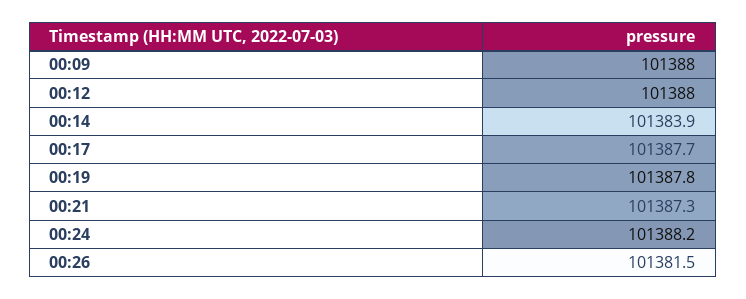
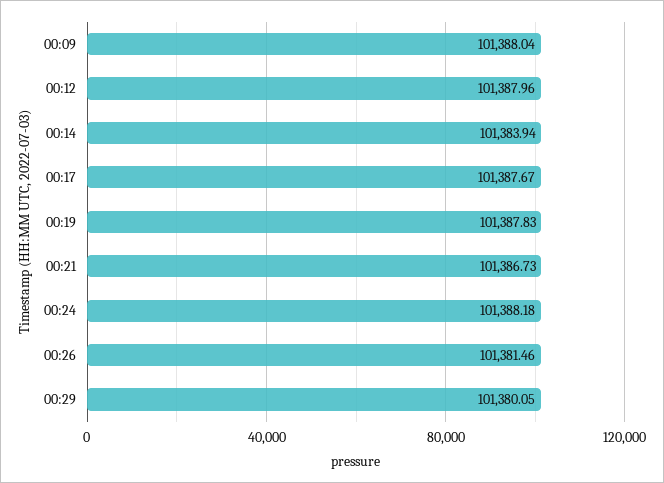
00:21: 101387.3 -> 101386.73
00:29: none -> 101380.05

